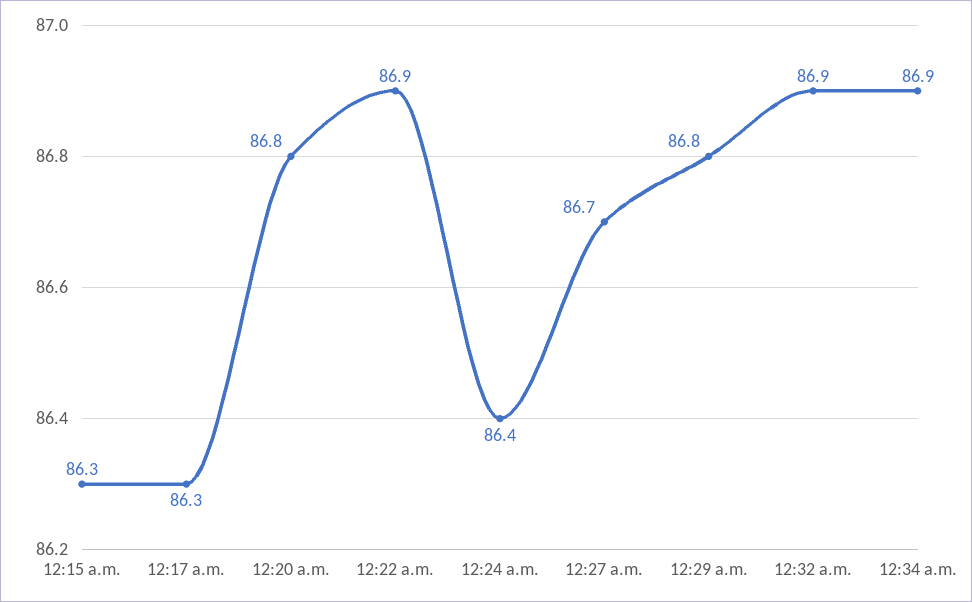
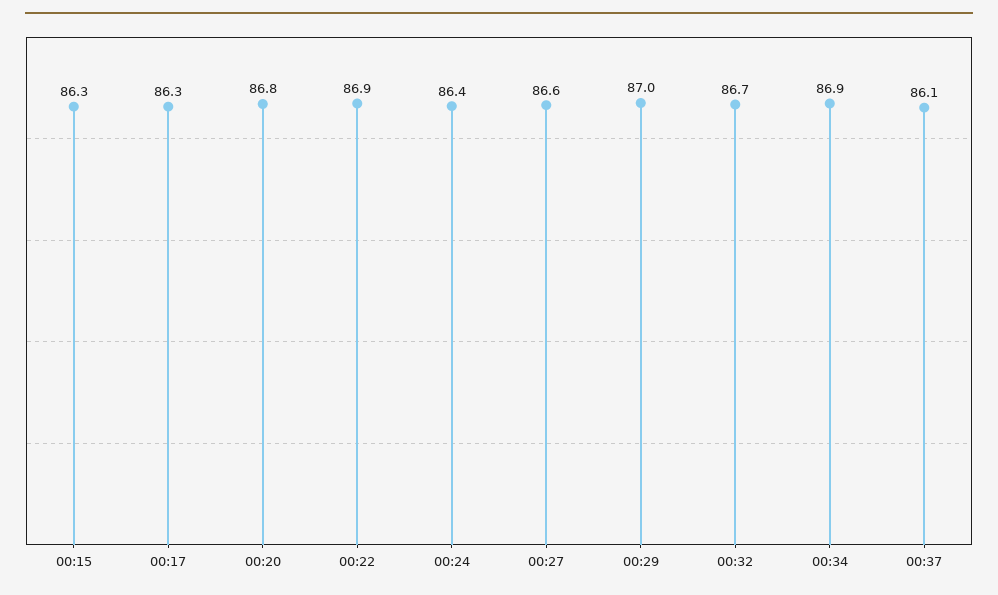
12:27 a.m.: 86.7 -> 86.6
12:29 a.m.: 86.8 -> 87
12:32 a.m.: 86.9 -> 86.7
00:37: none -> 86.1

